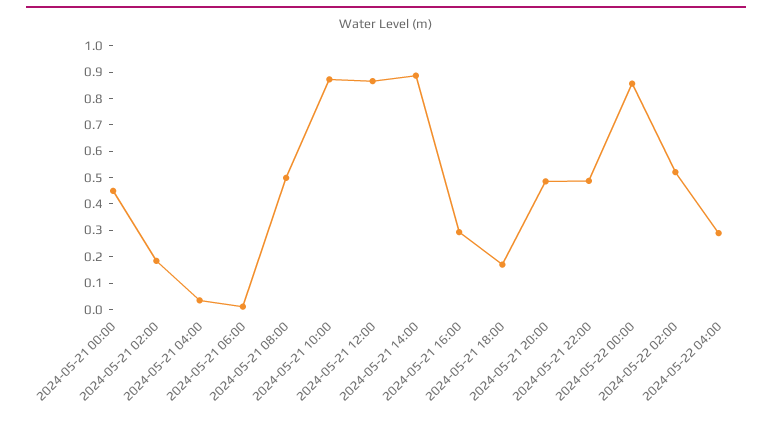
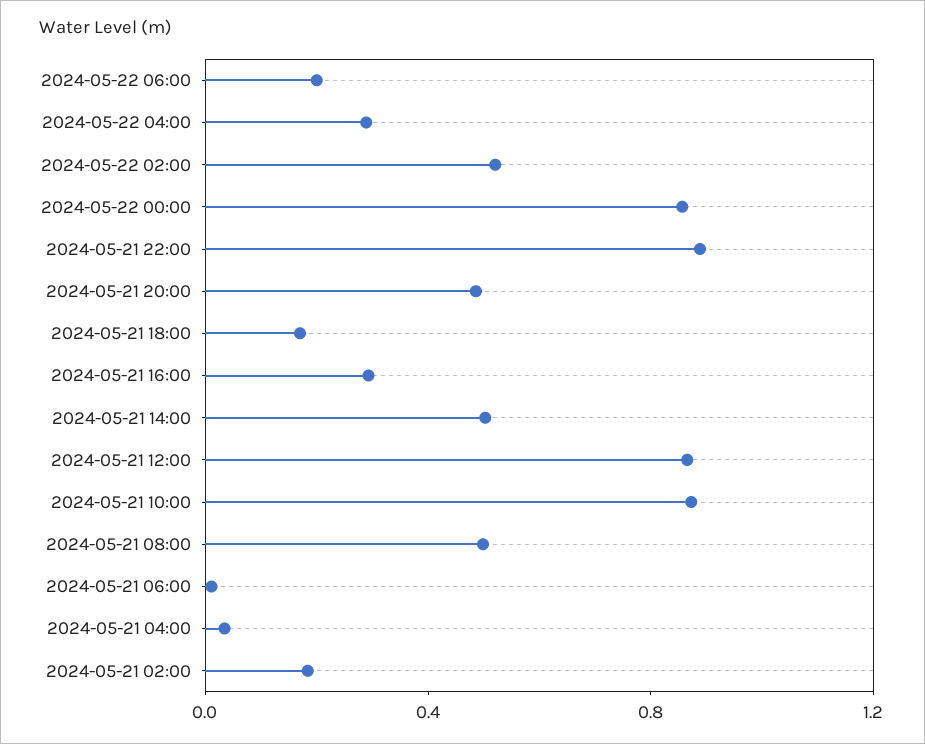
2024-05-21 00:00: 0.45 -> none
2024-05-21 14:00: 0.9 -> 0.5
2024-05-21 22:00: 0.5 -> 0.9
2024-05-22 06:00: none -> 0.2

